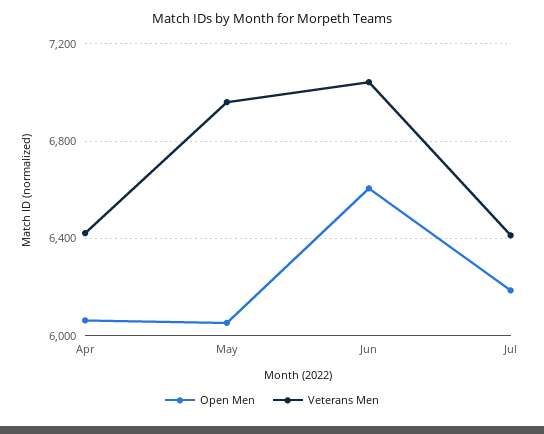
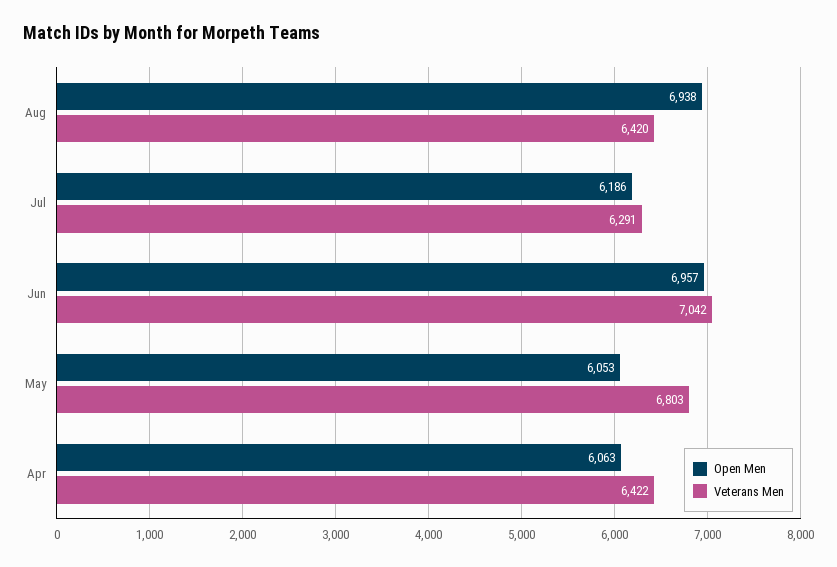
Veterans Men, May: 6950 -> 6803
Open Men, Jun: 6600 -> 6957
Veterans Men, Jul: 6400 -> 6291
Open Men, Aug: none -> 6938
Veterans Men, Aug: none -> 6420

